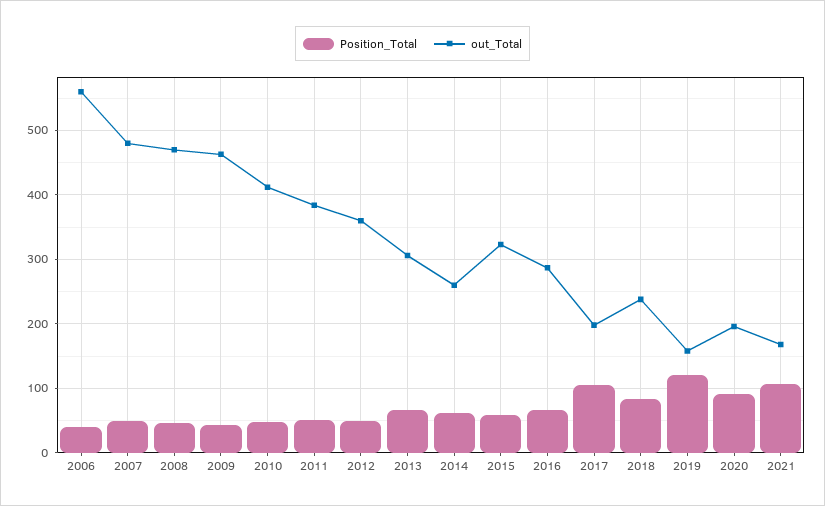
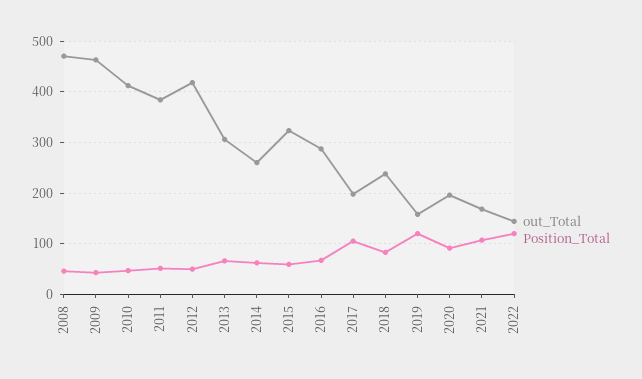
Position_Total, 2006: 40 -> none
out_Total, 2006: 560 -> none
Position_Total, 2007: 50 -> none
out_Total, 2007: 480 -> none
out_Total, 2012: 360 -> 420
out_Total, 2022: none -> 140
Position_Total, 2022: none -> 120

